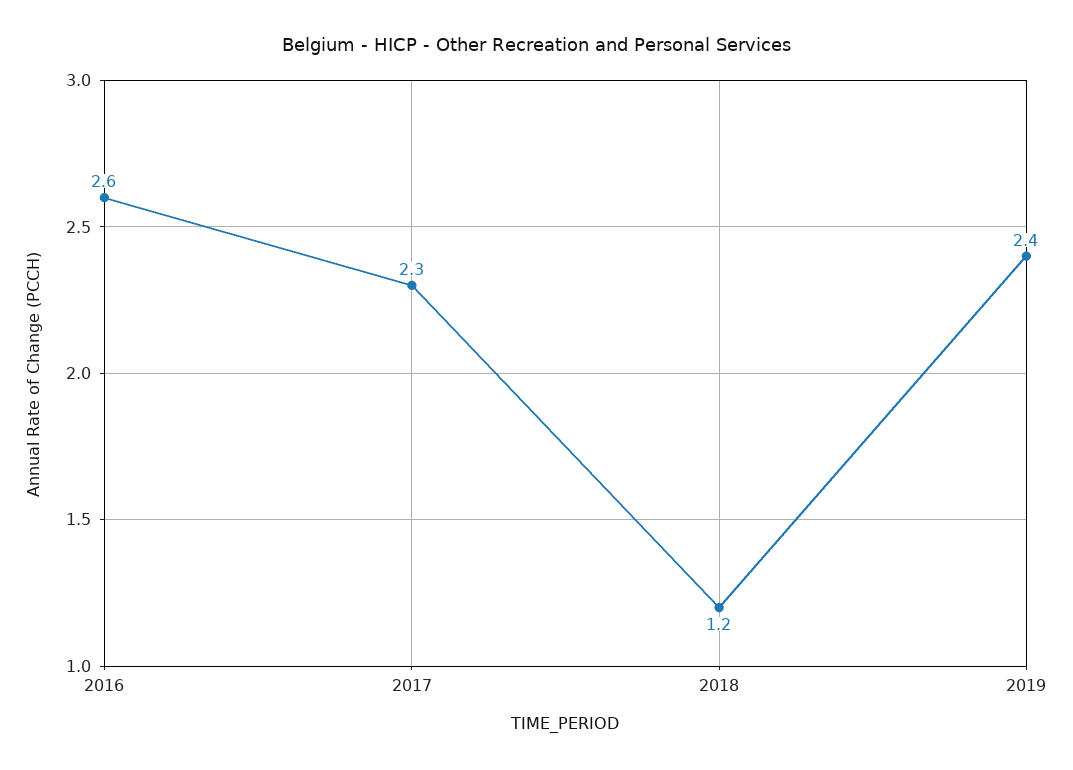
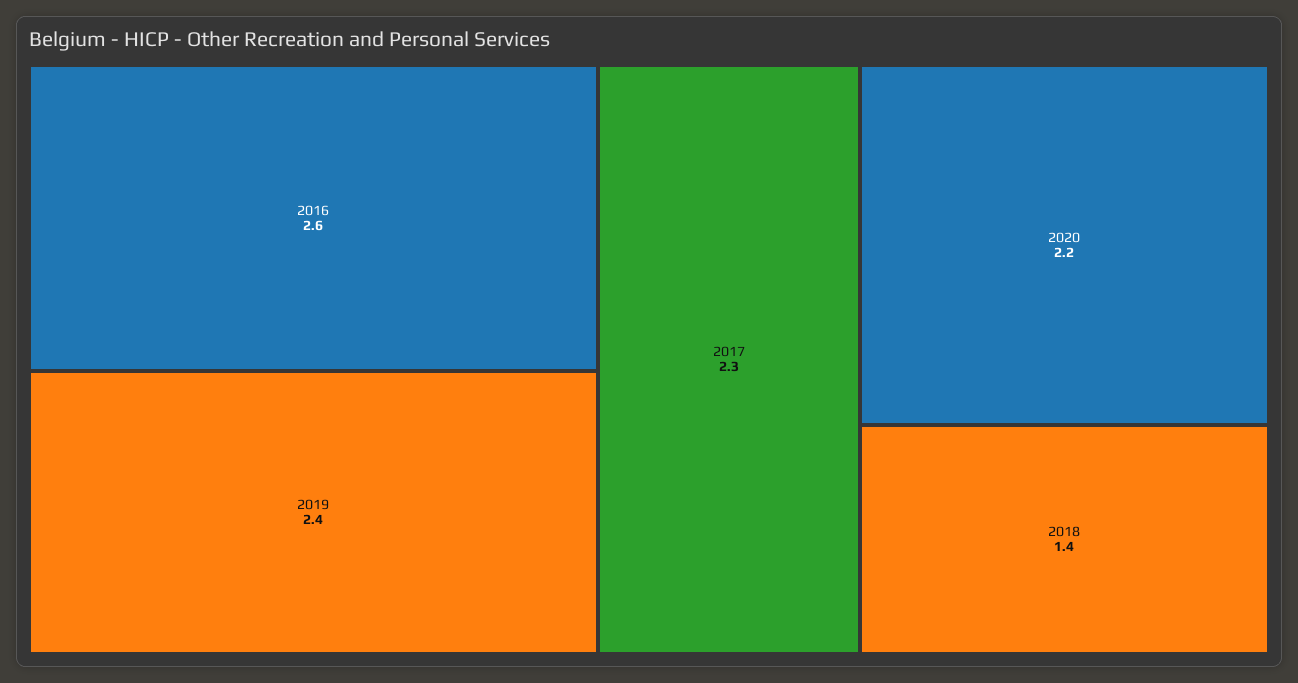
2018: 1.2 -> 1.4
2020: none -> 2.2

